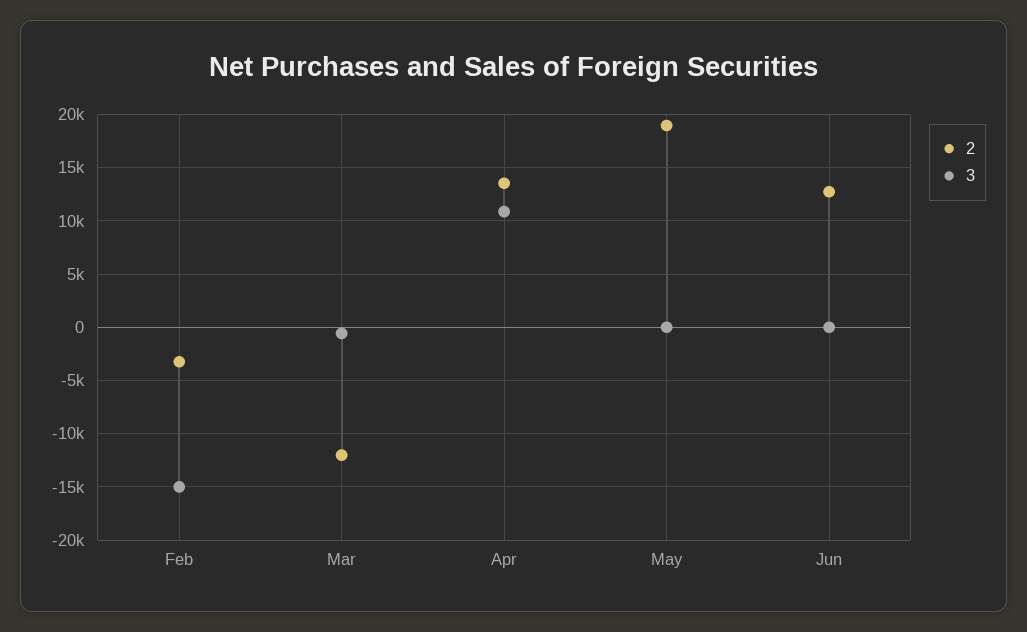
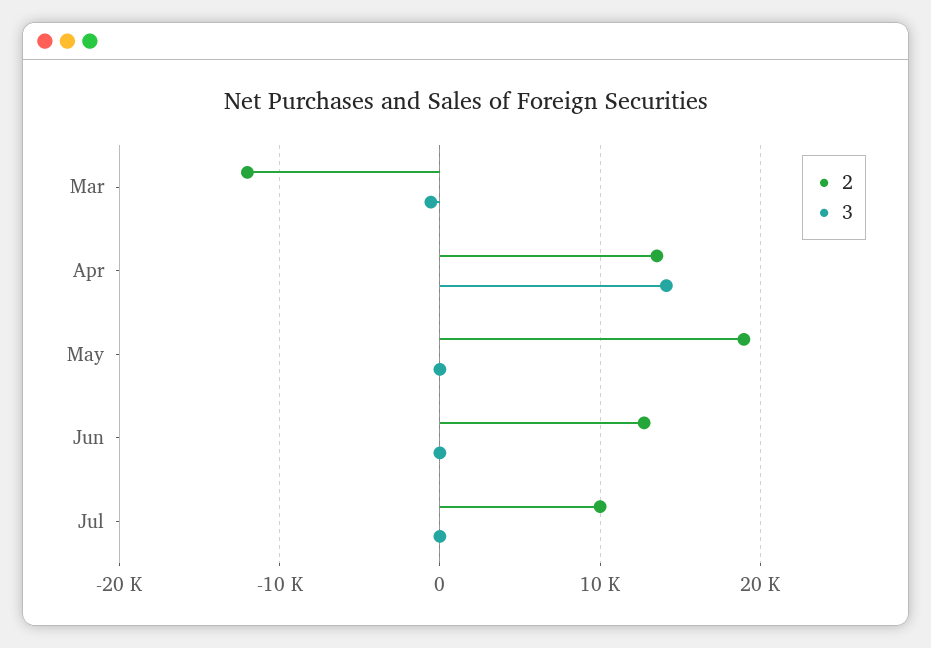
2, Feb: -3000 -> none
3, Feb: -15000 -> none
3, Apr: 11000 -> 14000
2, Jul: none -> 10000
3, Jul: none -> 0

